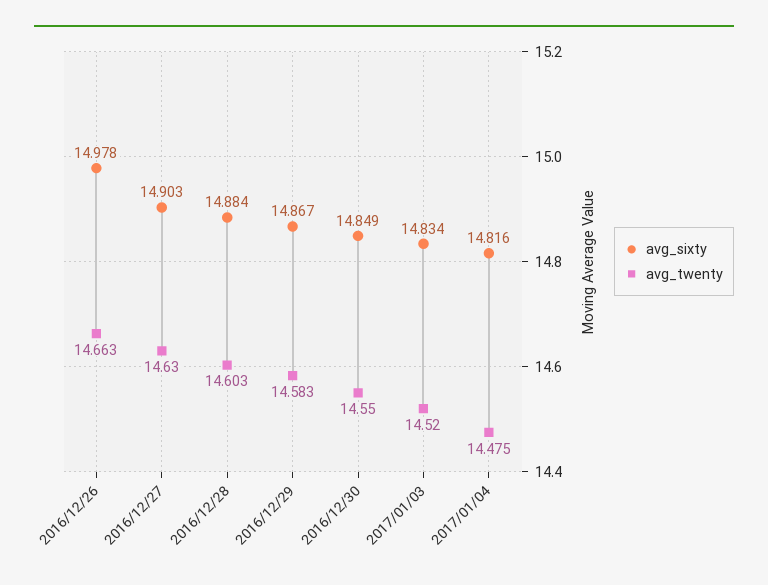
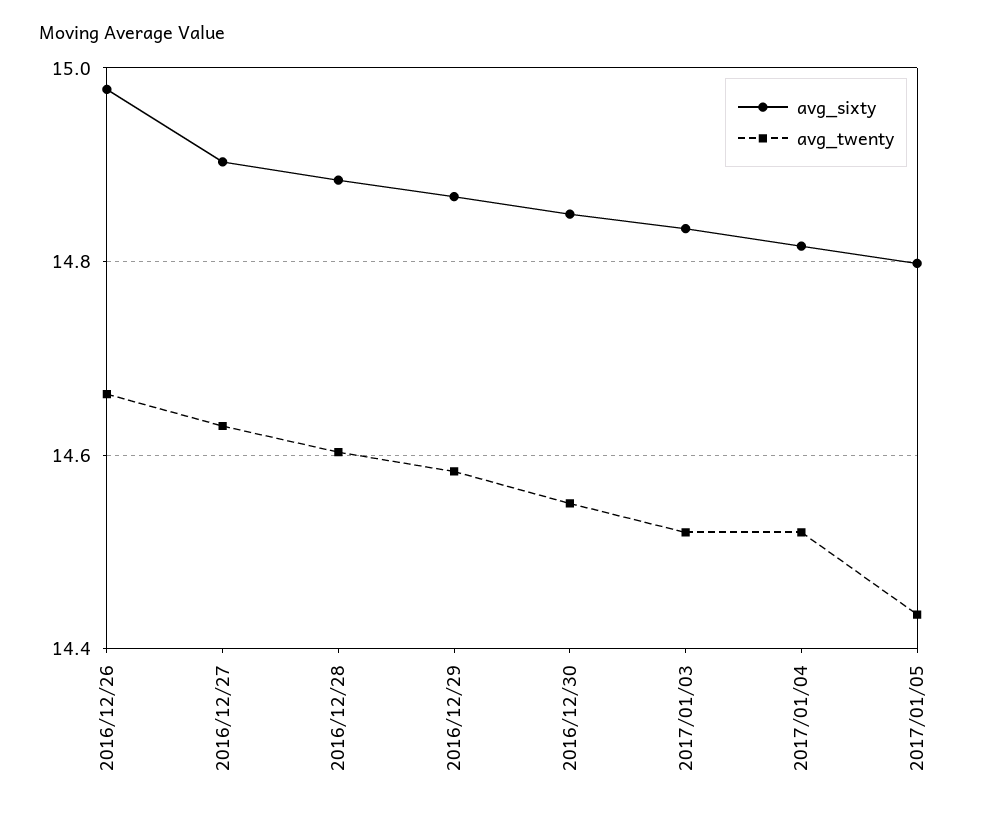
avg_twenty, 2017/01/04: 14.475 -> 14.52
avg_sixty, 2017/01/05: none -> 14.8
avg_twenty, 2017/01/05: none -> 14.44

